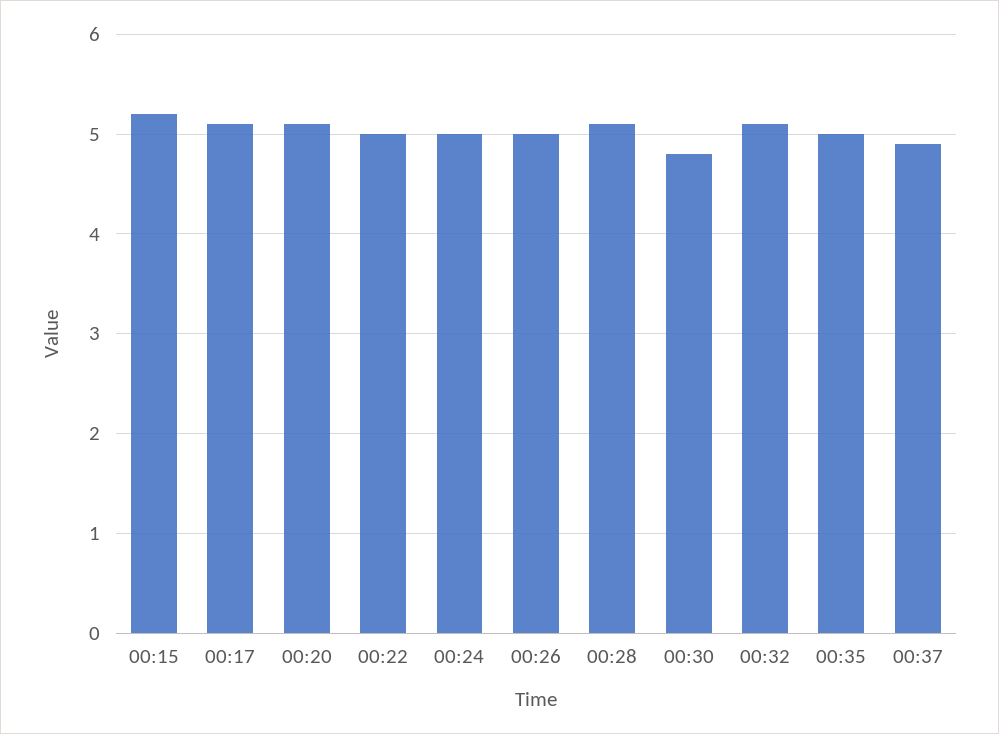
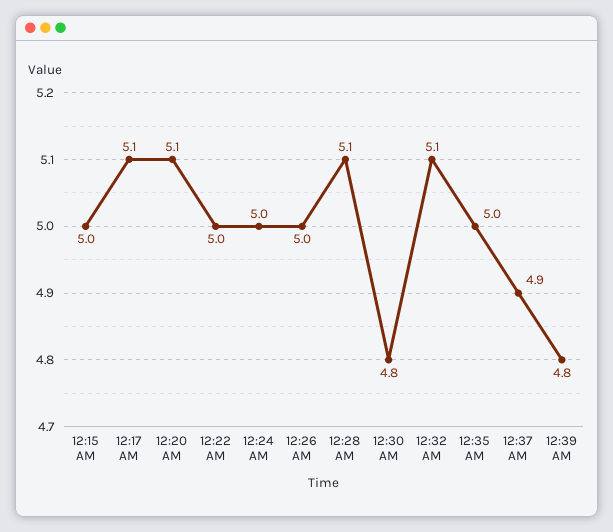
00:15: 5.2 -> 5
12:39 AM: none -> 4.8

